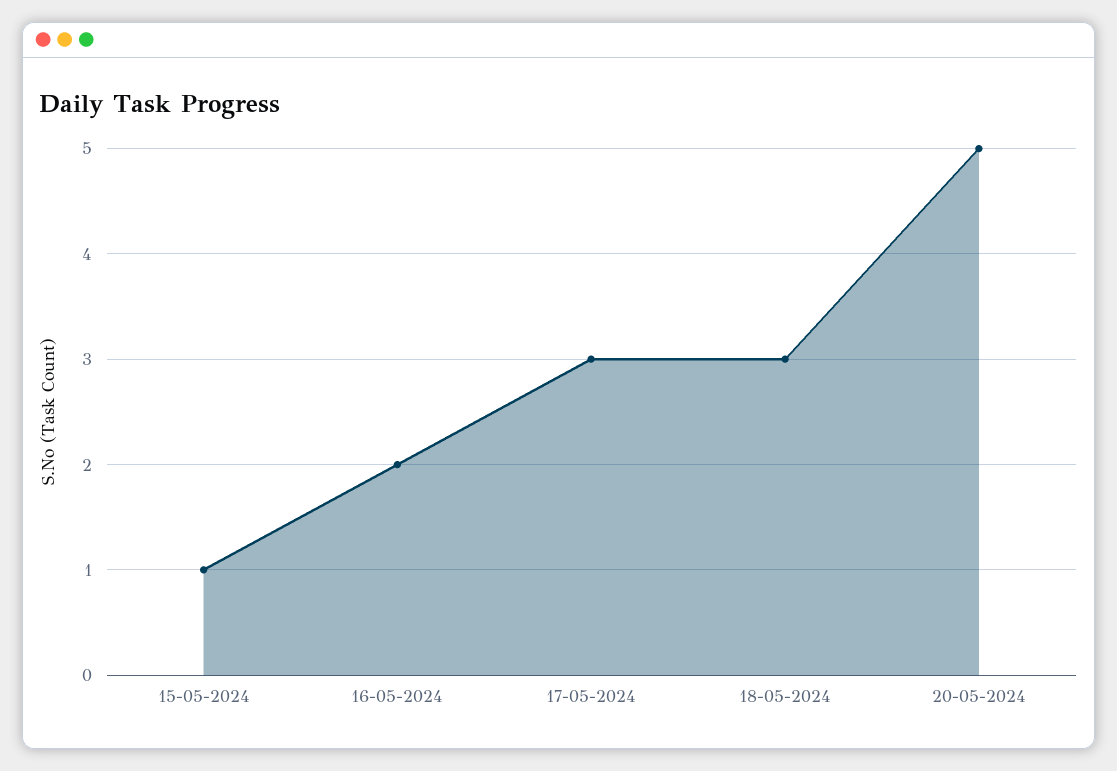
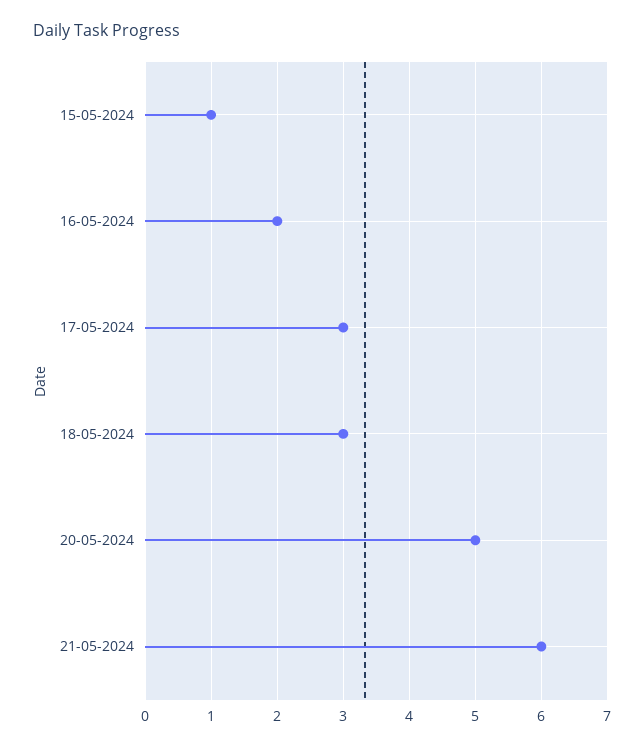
21-05-2024: none -> 6

